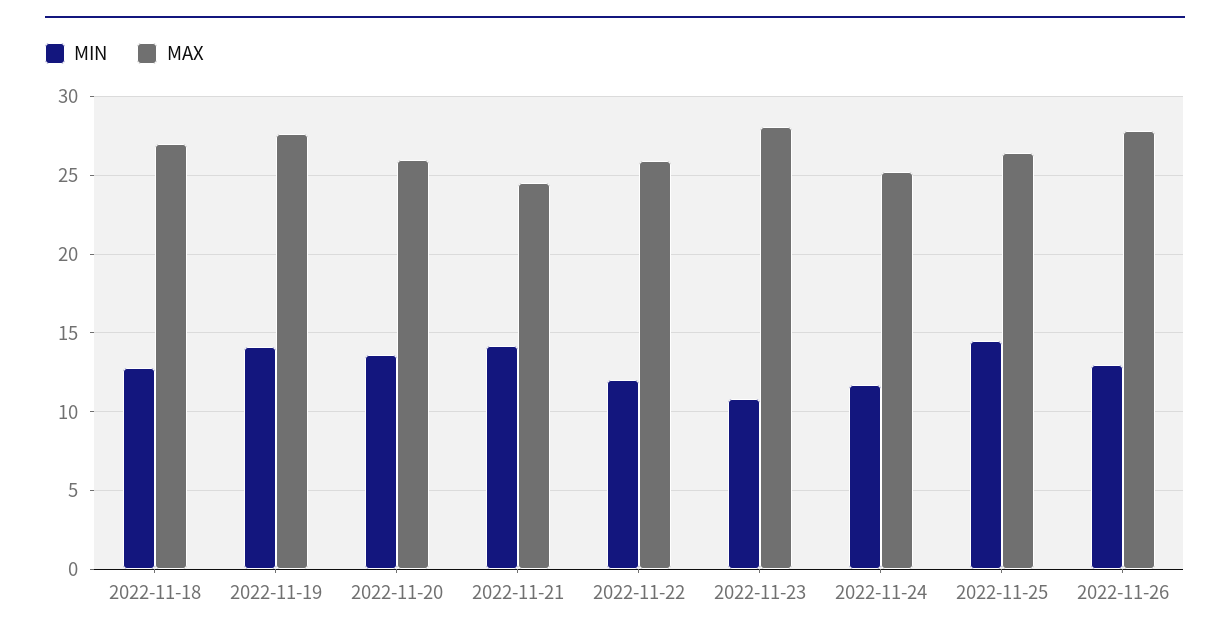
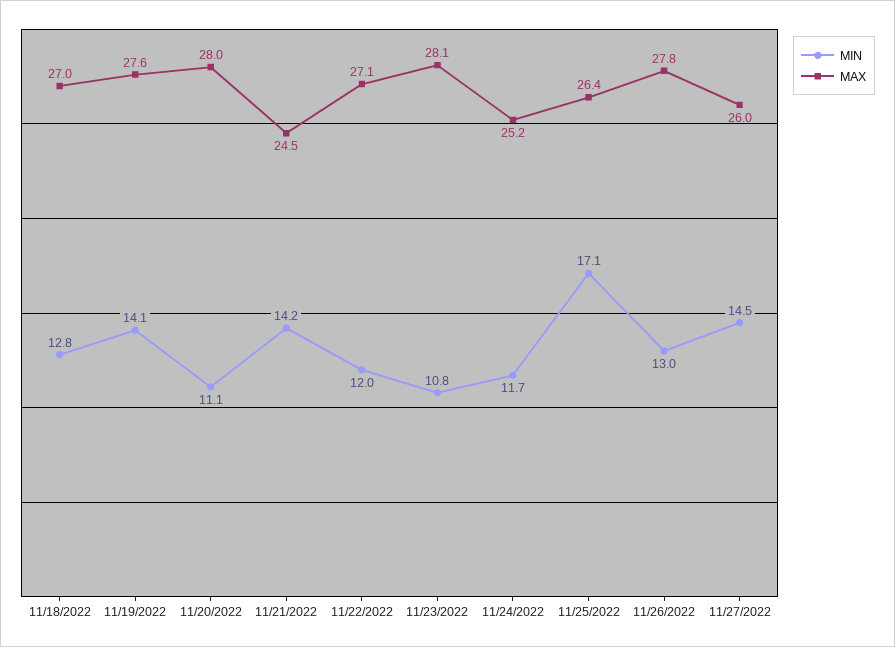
MIN, 2022-11-20: 13.5 -> 11.1
MAX, 2022-11-20: 26 -> 28
MAX, 2022-11-22: 26 -> 27.1
MIN, 2022-11-25: 14.5 -> 17.1
MIN, 11/27/2022: none -> 14.5
MAX, 11/27/2022: none -> 26

